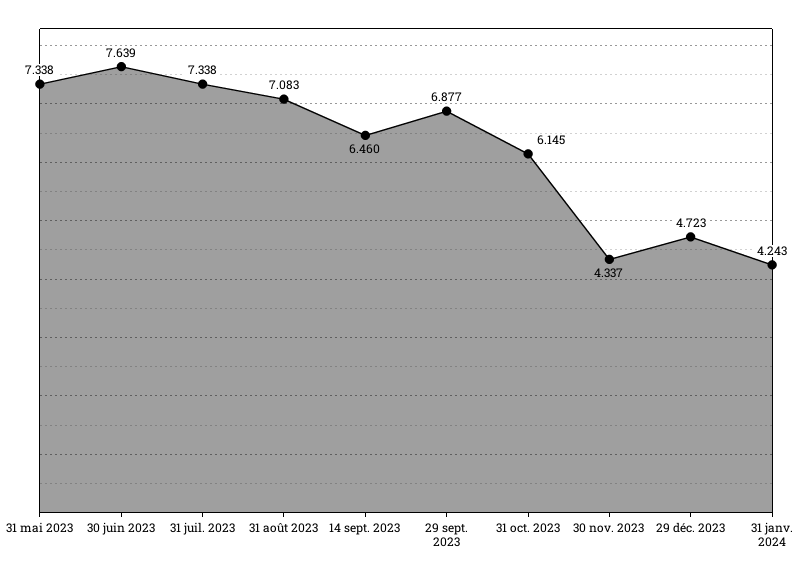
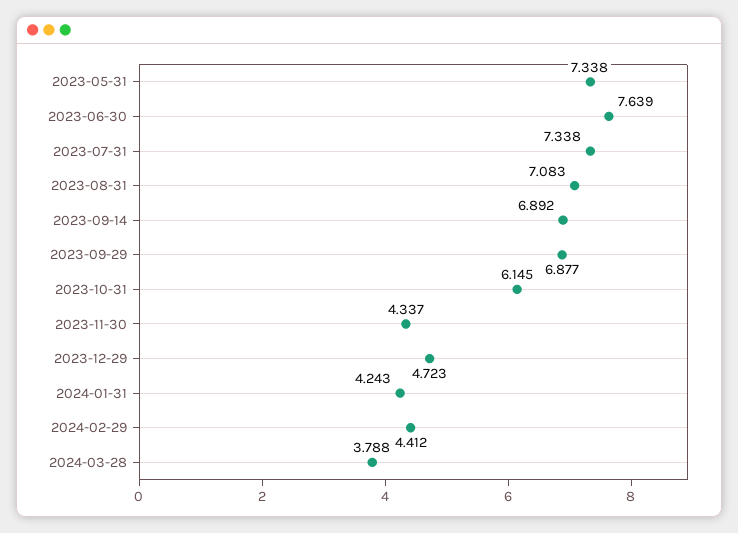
14 sept. 2023: 6.46 -> 6.892
2024-02-29: none -> 4.412
2024-03-28: none -> 3.788

